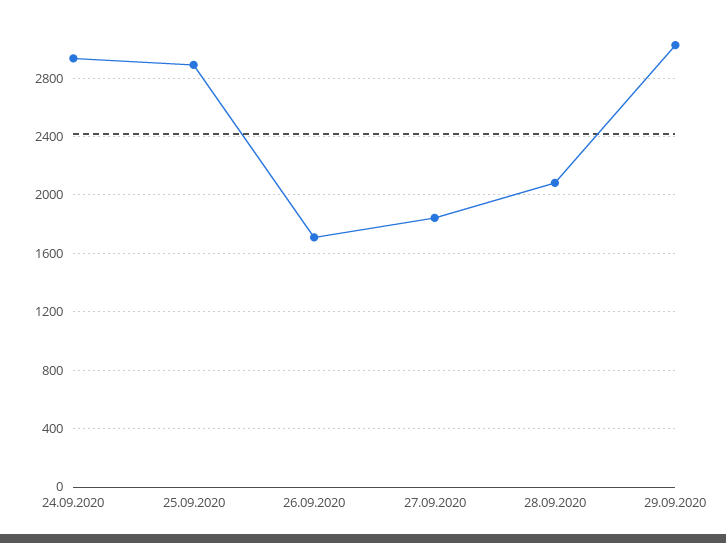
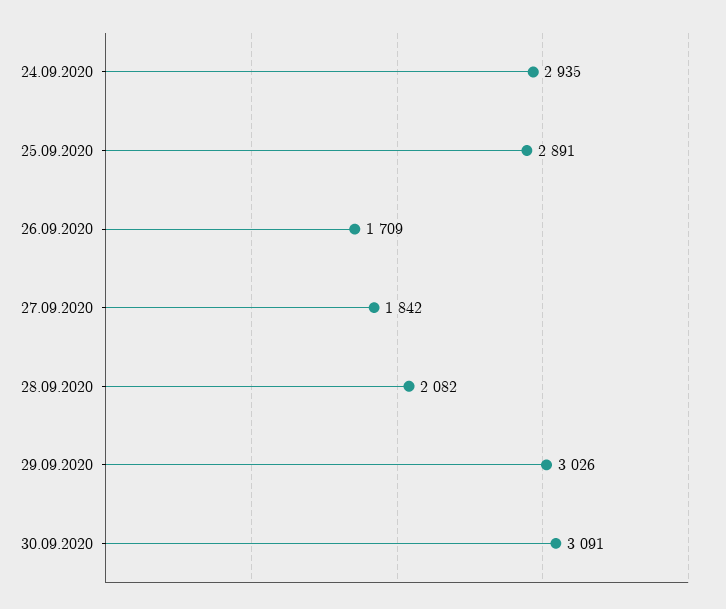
30.09.2020: none -> 3091

